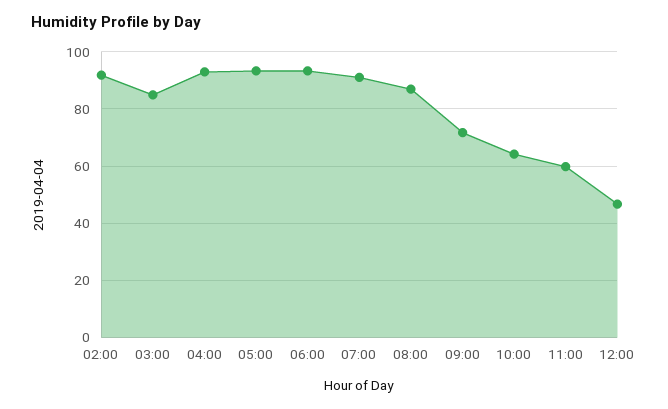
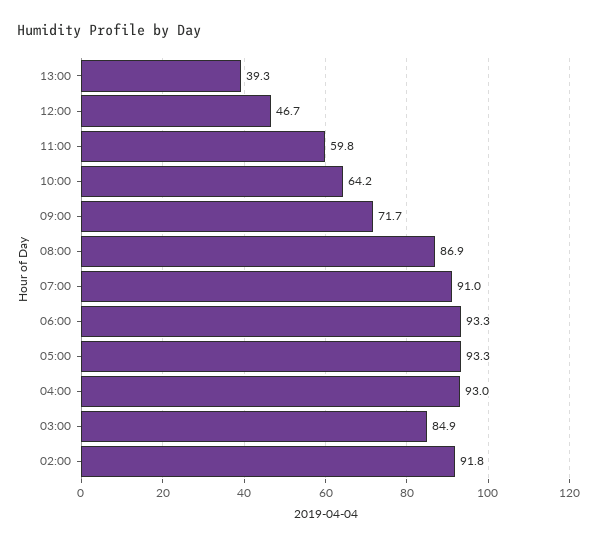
13:00: none -> 39.3

